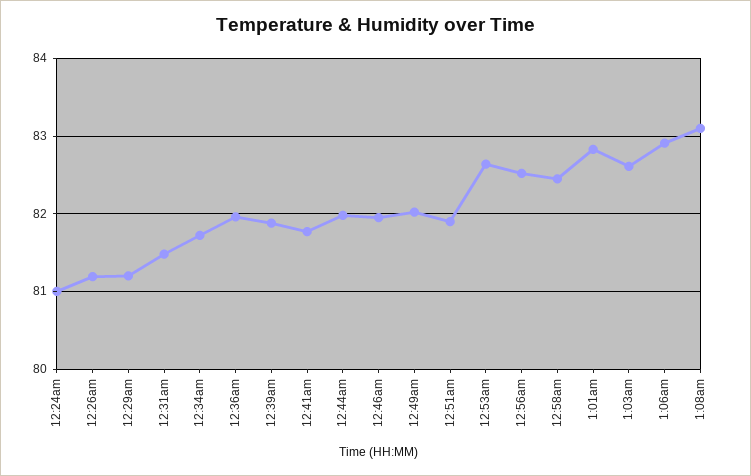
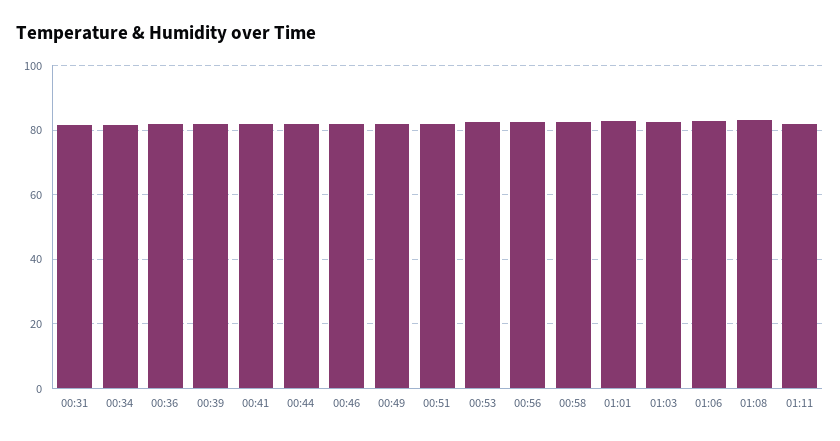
12:24am: 81 -> none
12:26am: 81.2 -> none
12:29am: 81.2 -> none
01:11: none -> 82

